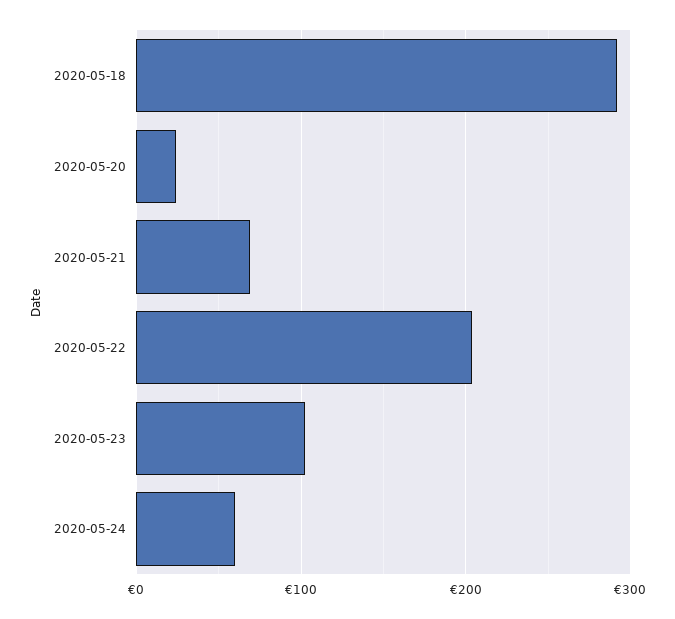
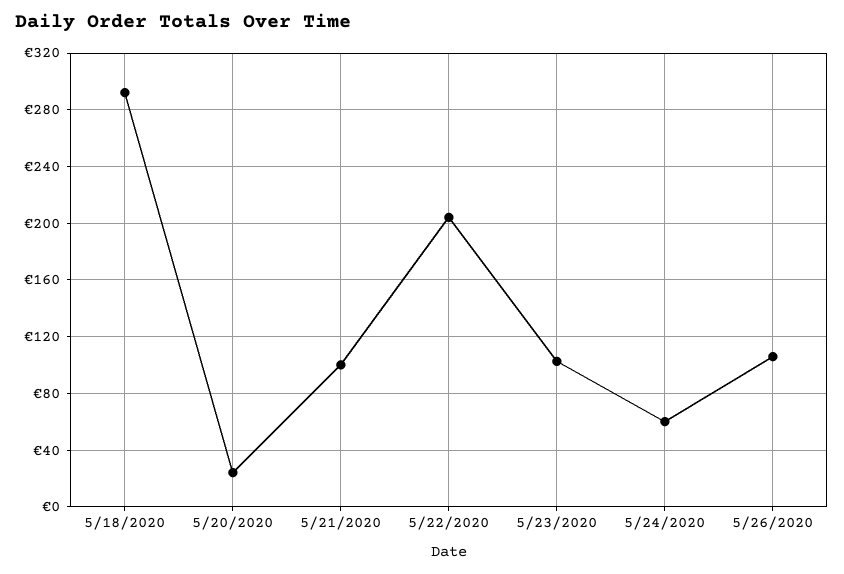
2020-05-21: 70 -> 100
5/26/2020: none -> 105

